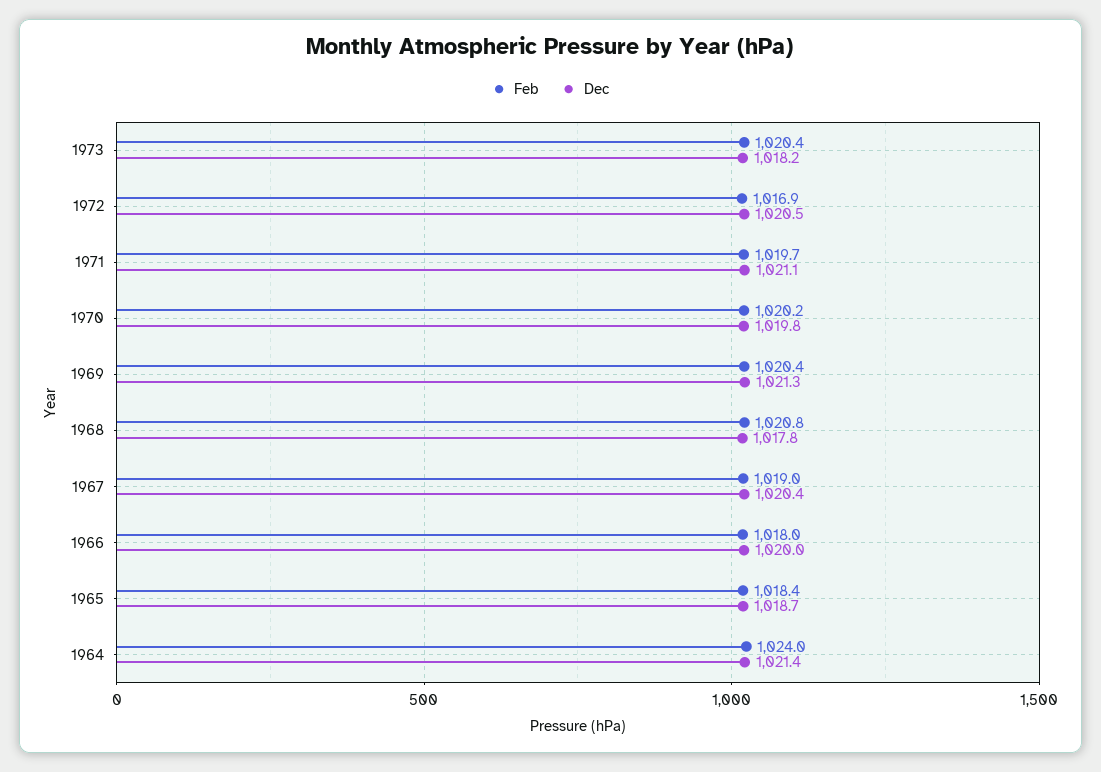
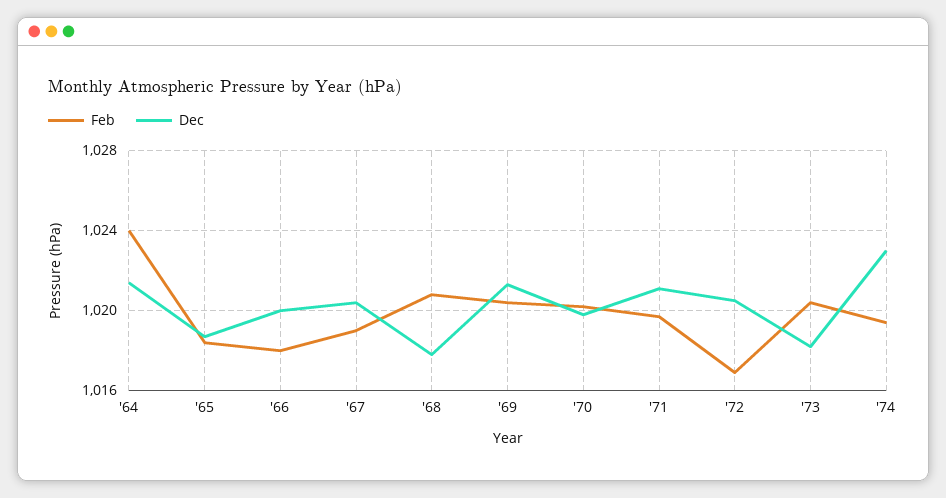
Feb, '74: none -> 1019.5
Dec, '74: none -> 1023

